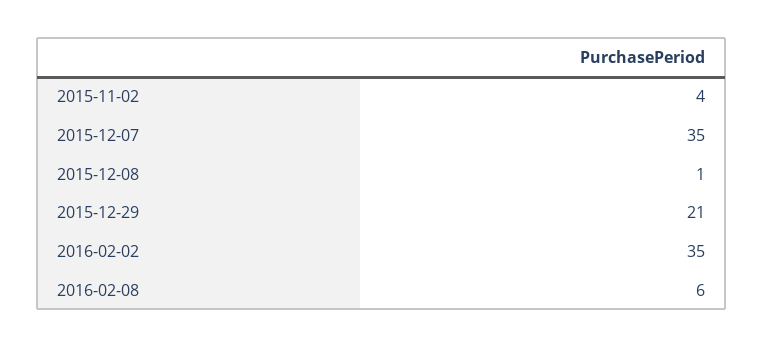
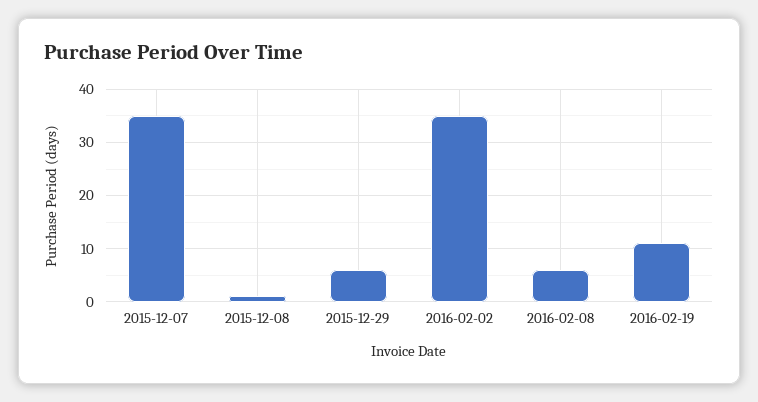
2015-11-02: 4 -> none
2015-12-29: 21 -> 5
2016-02-19: none -> 10

